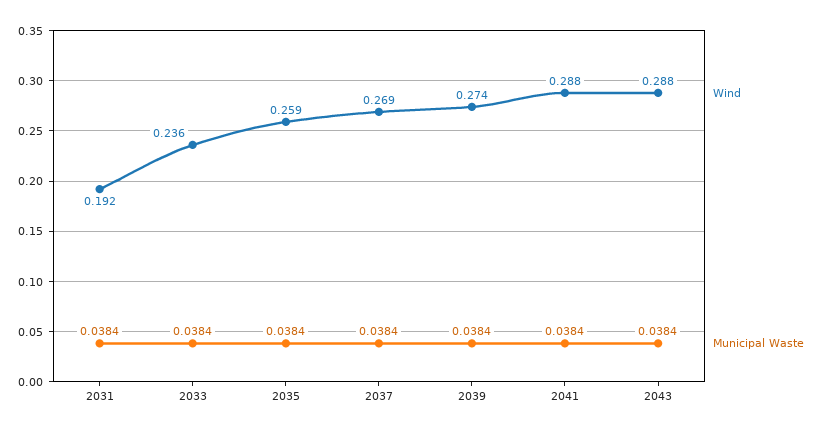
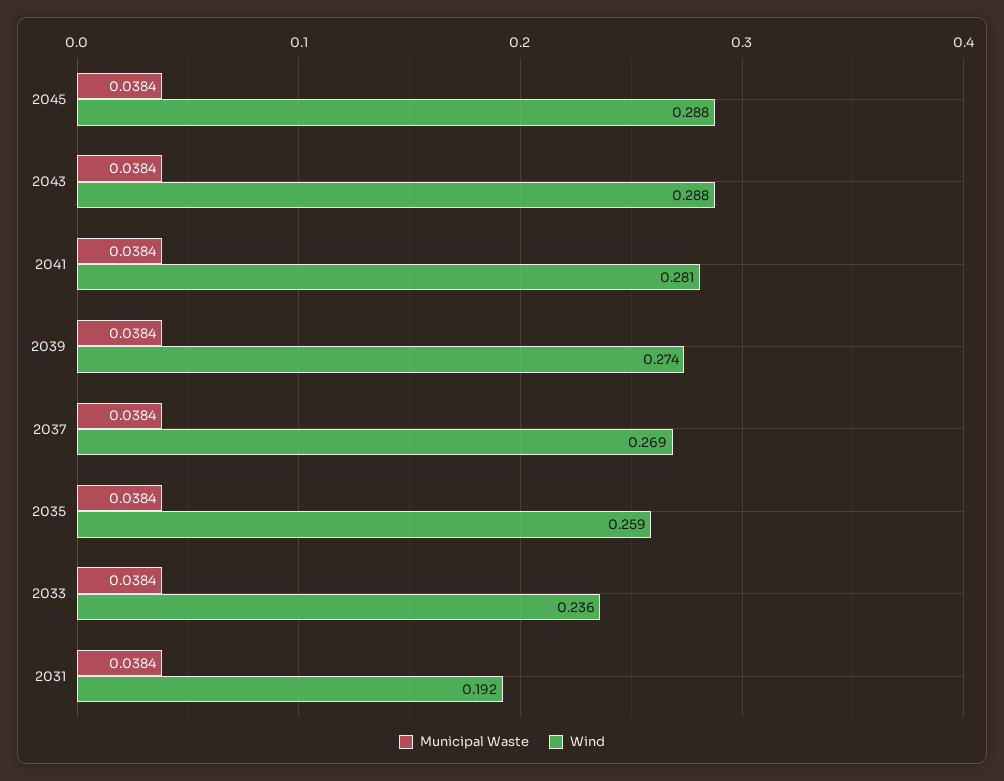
Wind, 2041: 0.288 -> 0.281
Municipal Waste, 2045: none -> 0.0384
Wind, 2045: none -> 0.288

